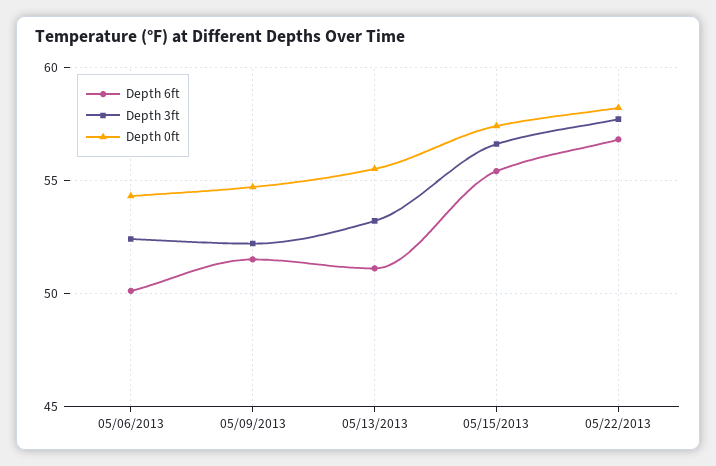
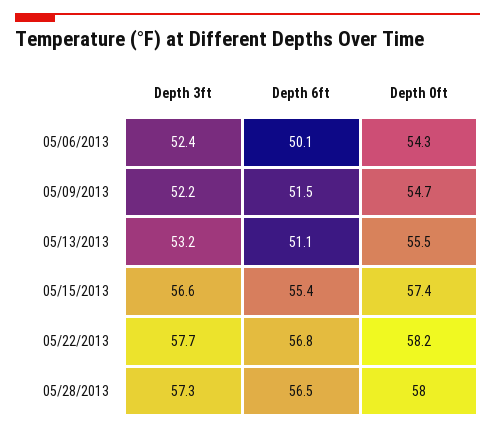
Depth 3ft, 05/28/2013: none -> 57.3
Depth 6ft, 05/28/2013: none -> 56.5
Depth 0ft, 05/28/2013: none -> 58

